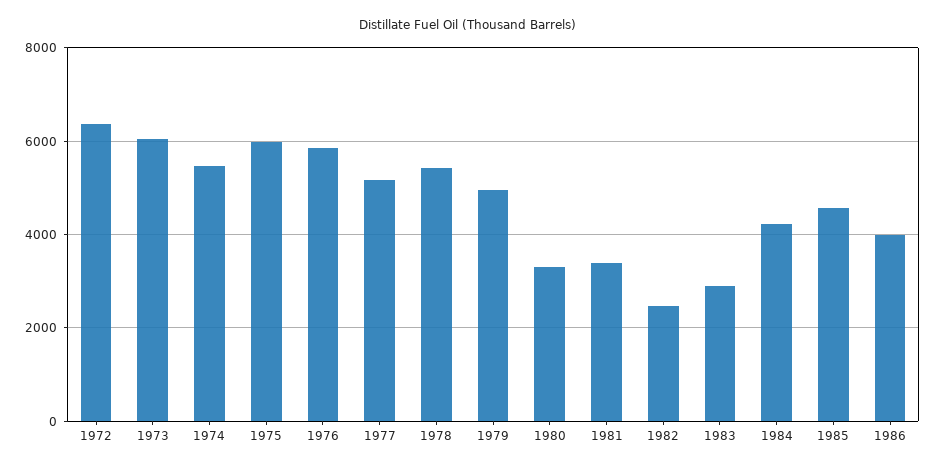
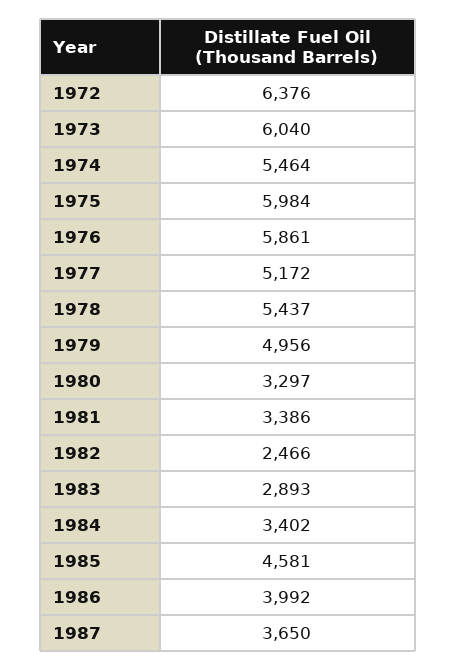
1984: 4200 -> 3402
1987: none -> 3650

